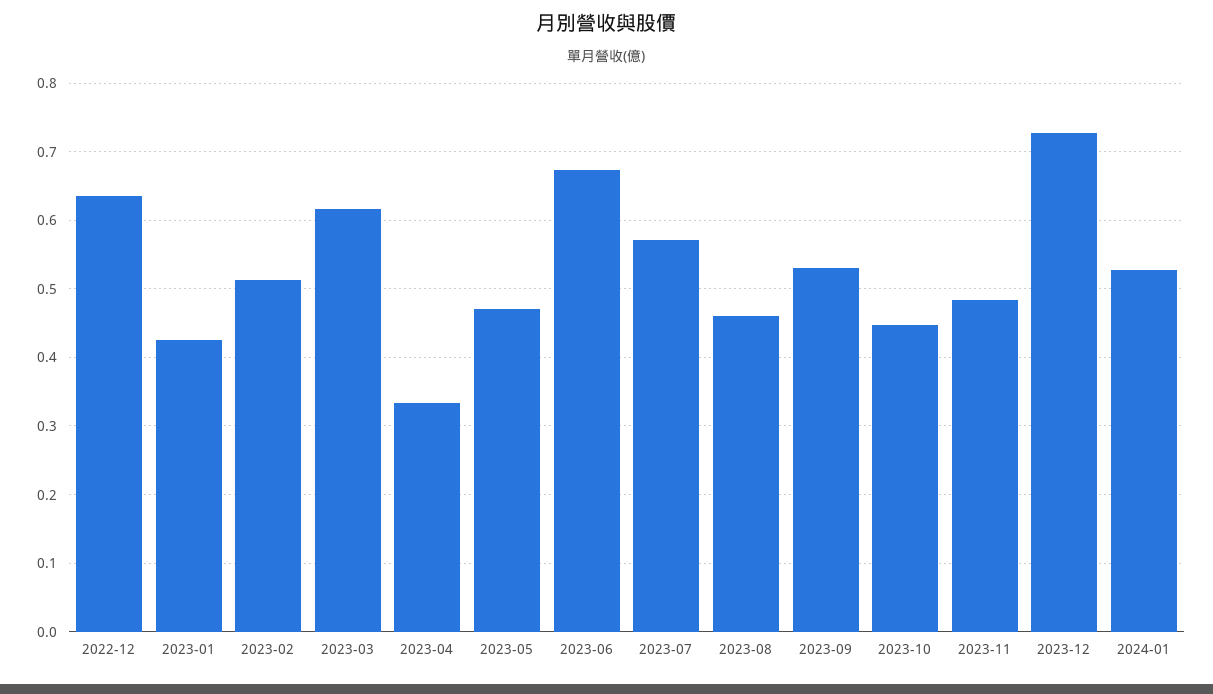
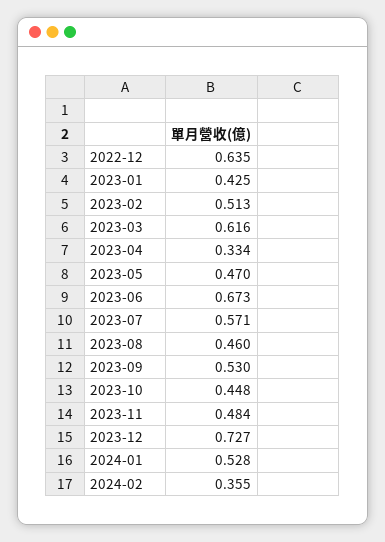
2024-02: none -> 0.355

